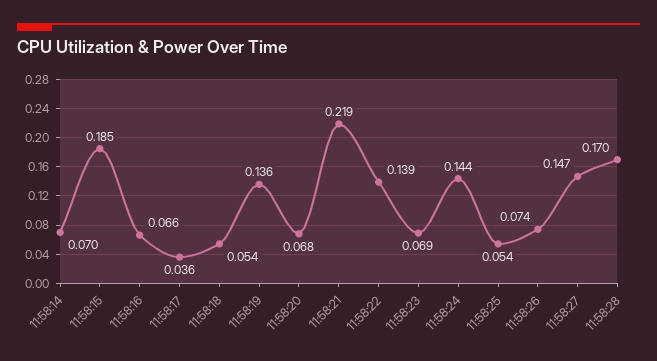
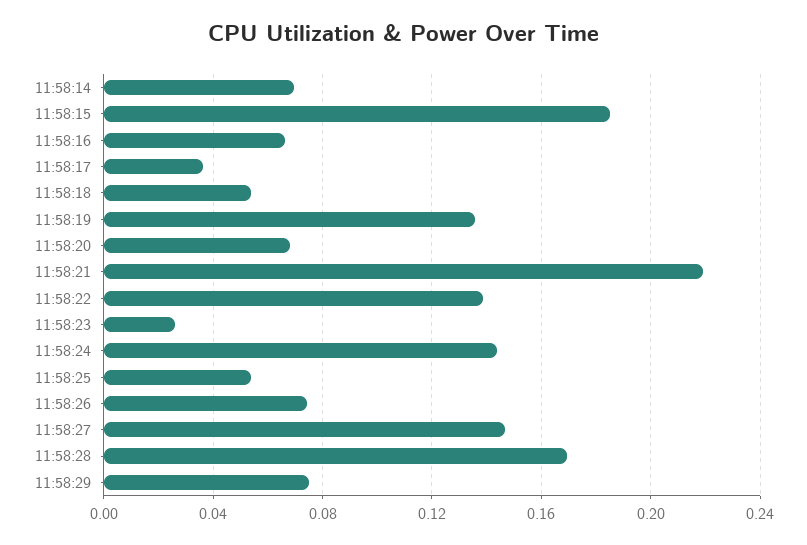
11:58:23: 0.069 -> 0.025
11:58:29: none -> 0.075

